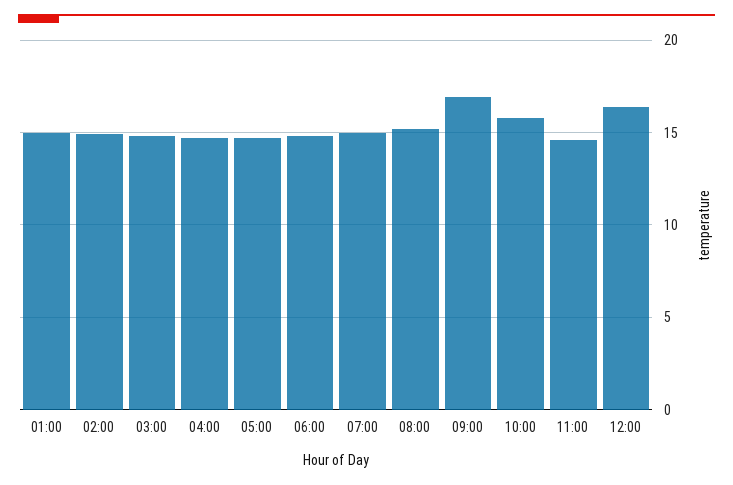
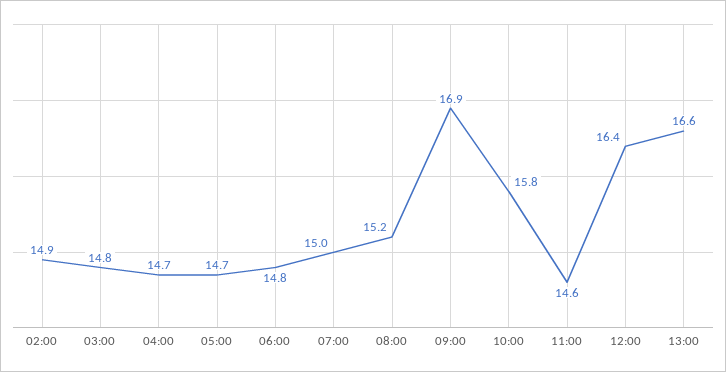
01:00: 15 -> none
13:00: none -> 16.6

